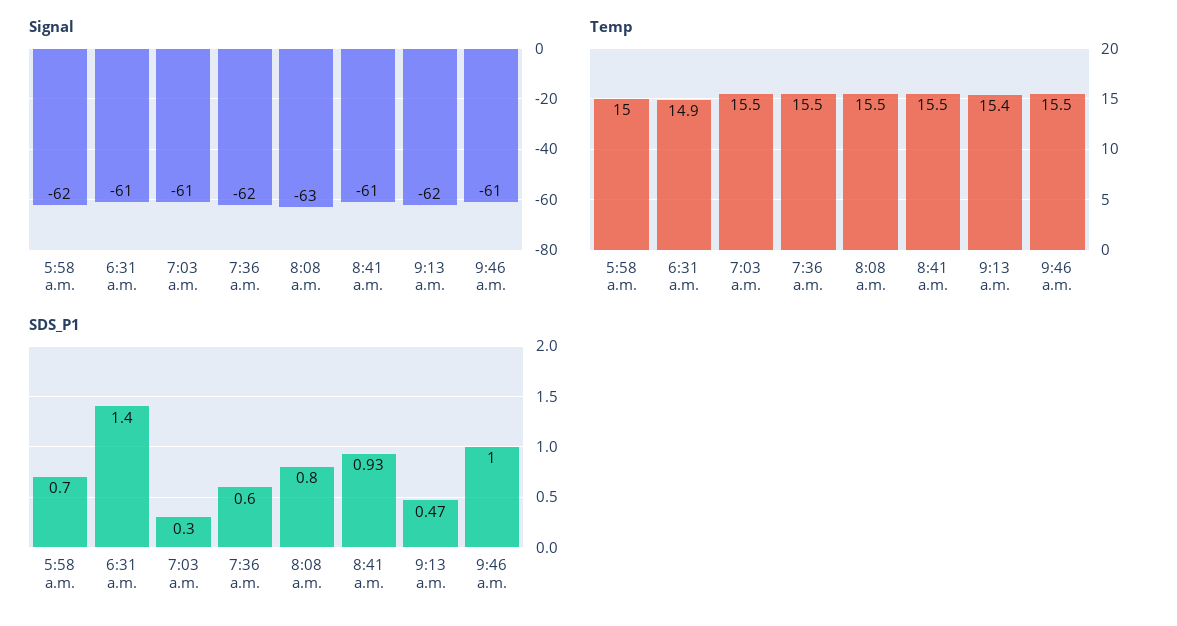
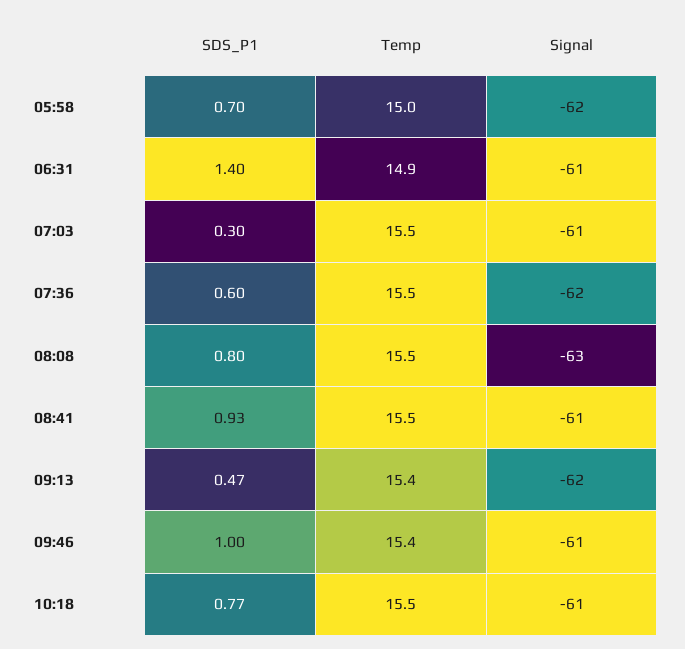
Temp, 9:46 a.m.: 15.5 -> 15.4
SDS_P1, 10:18: none -> 0.77
Temp, 10:18: none -> 15.5
Signal, 10:18: none -> -61

